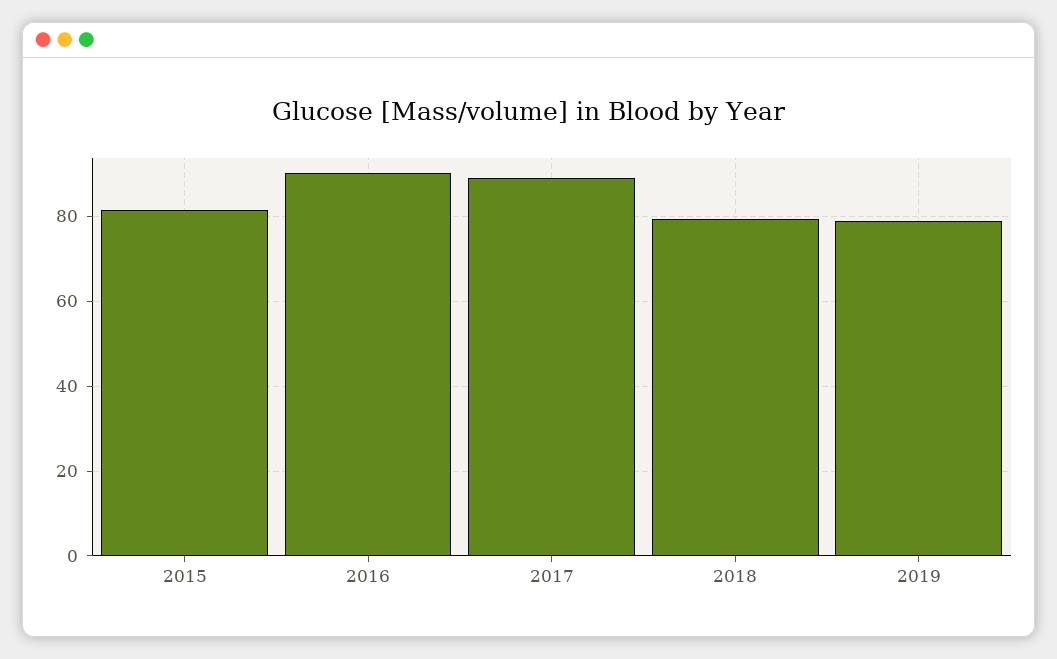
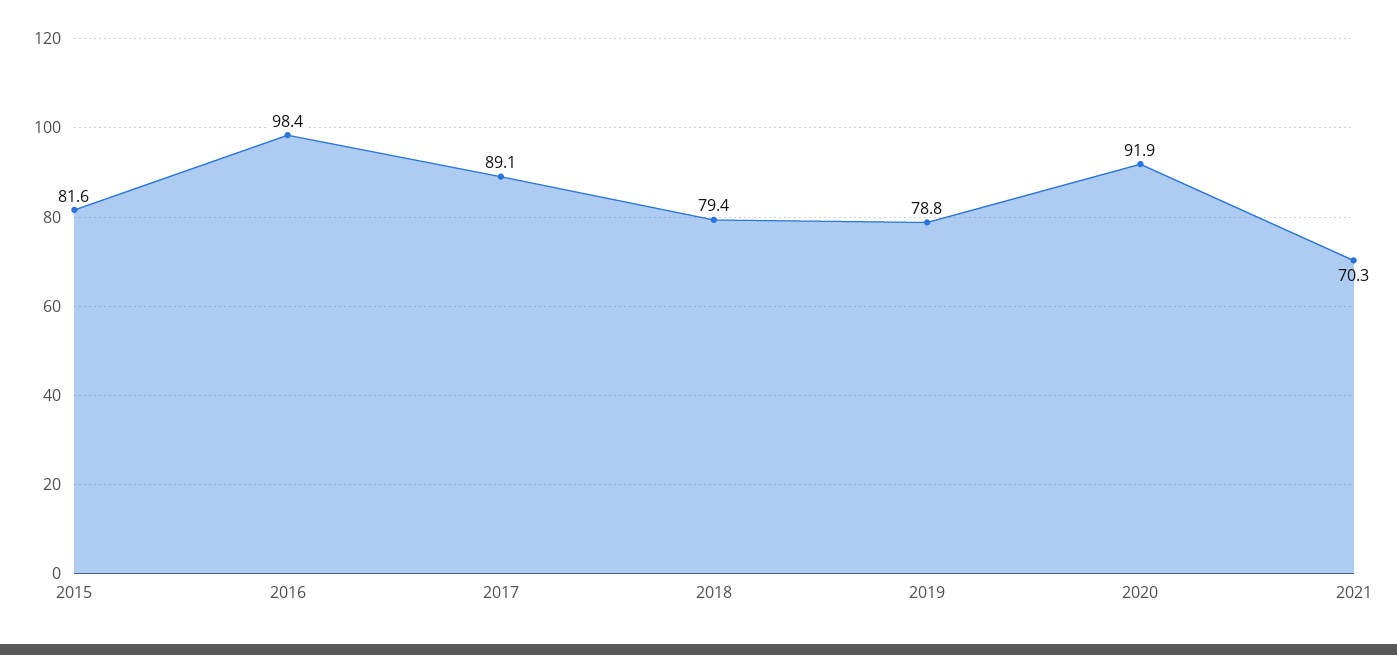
2016: 90 -> 98.4
2020: none -> 91.9
2021: none -> 70.3

